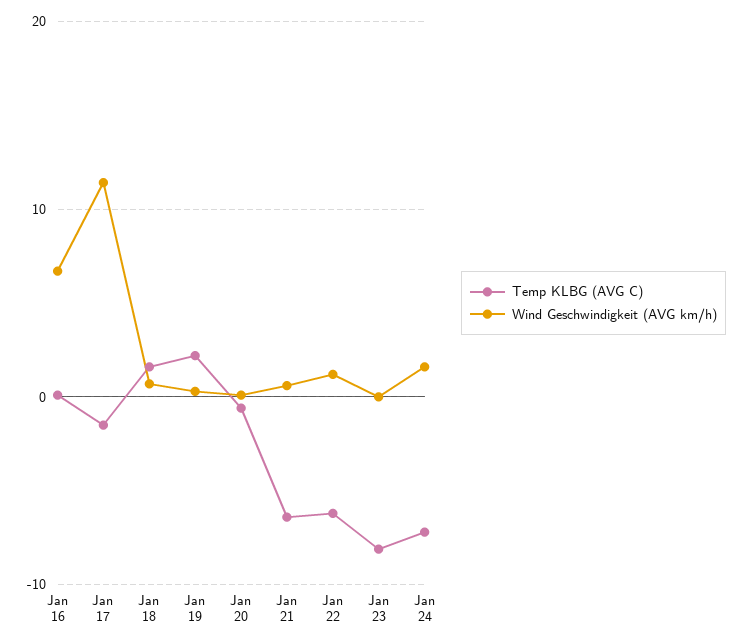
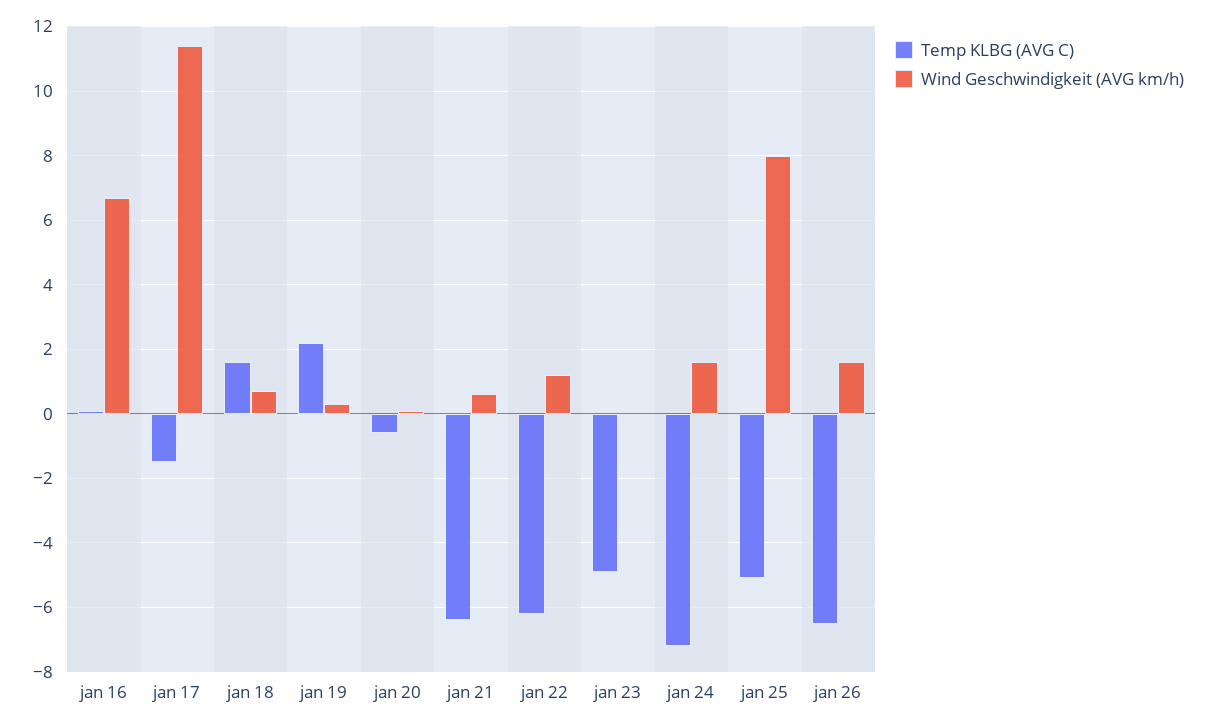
Temp KLBG (AVG C), Jan 23: -8 -> -5
Temp KLBG (AVG C), jan 25: none -> -5
Wind Geschwindigkeit (AVG km/h), jan 25: none -> 8
Temp KLBG (AVG C), jan 26: none -> -6.5
Wind Geschwindigkeit (AVG km/h), jan 26: none -> 1.5

